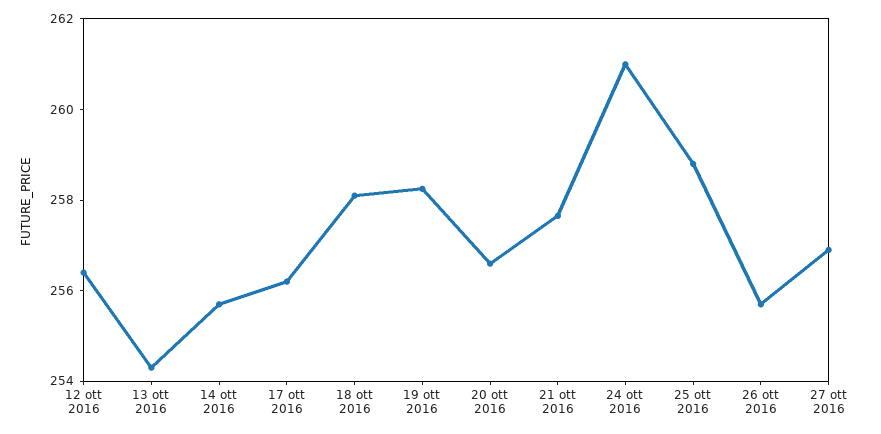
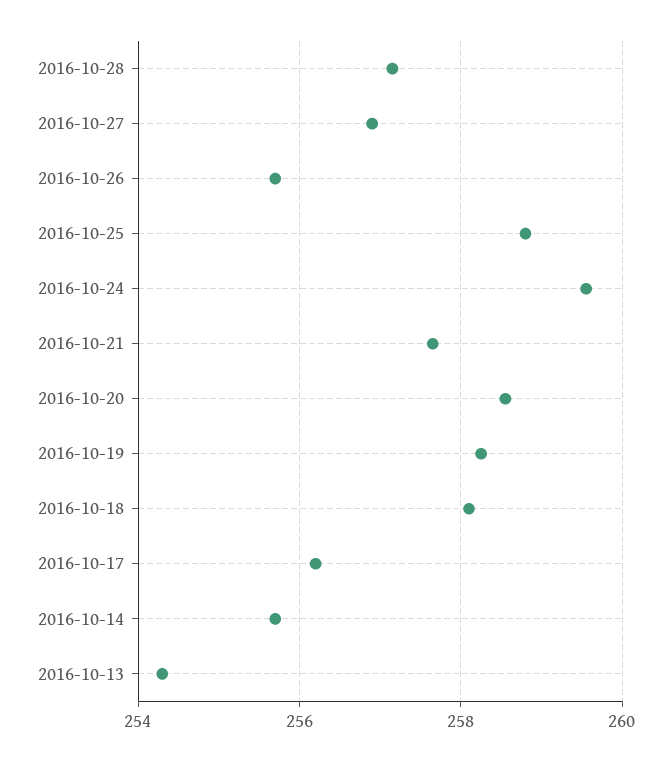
12 ott 2016: 256.5 -> none
20 ott 2016: 256.5 -> 258.6
24 ott 2016: 261 -> 259.6
2016-10-28: none -> 257.2

